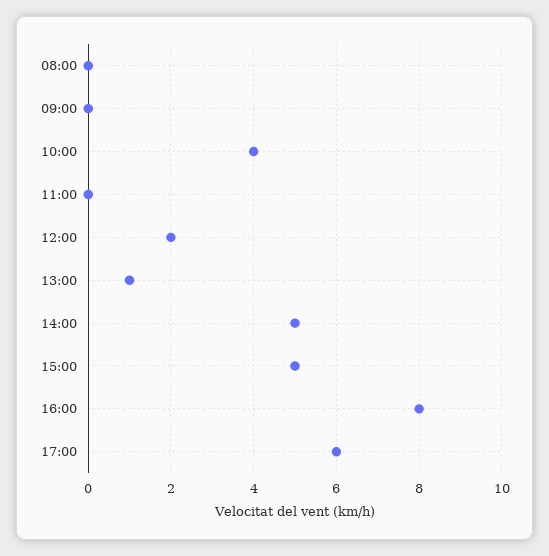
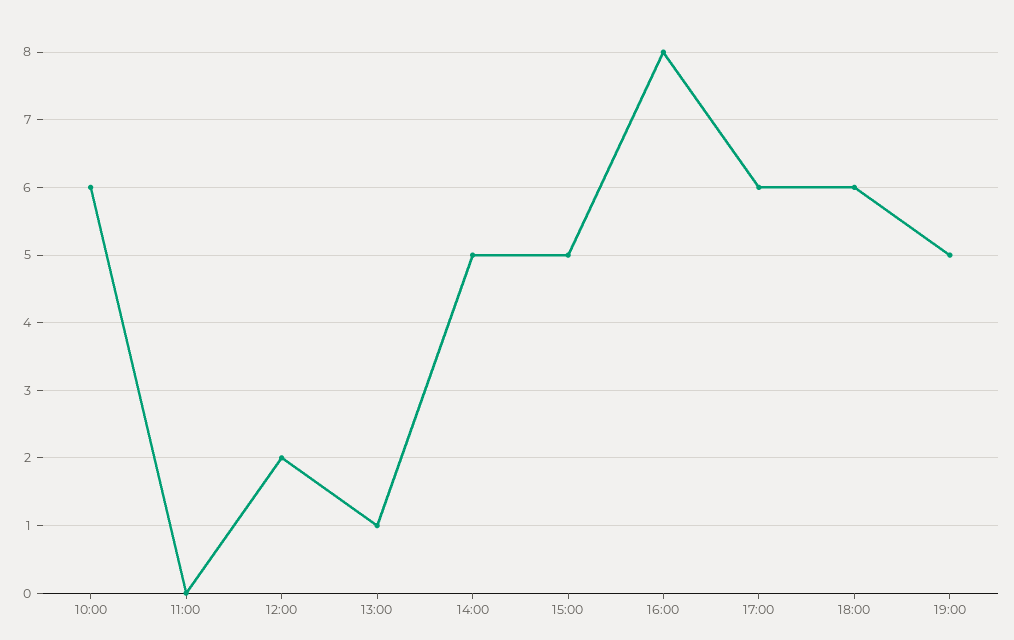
08:00: 0 -> none
09:00: 0 -> none
10:00: 4 -> 6
18:00: none -> 6
19:00: none -> 5

